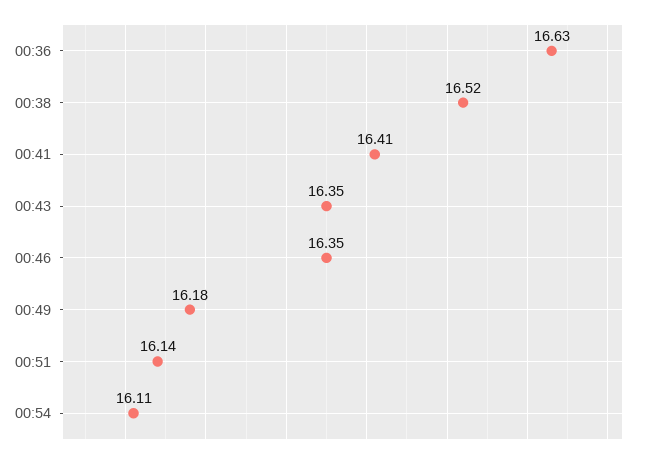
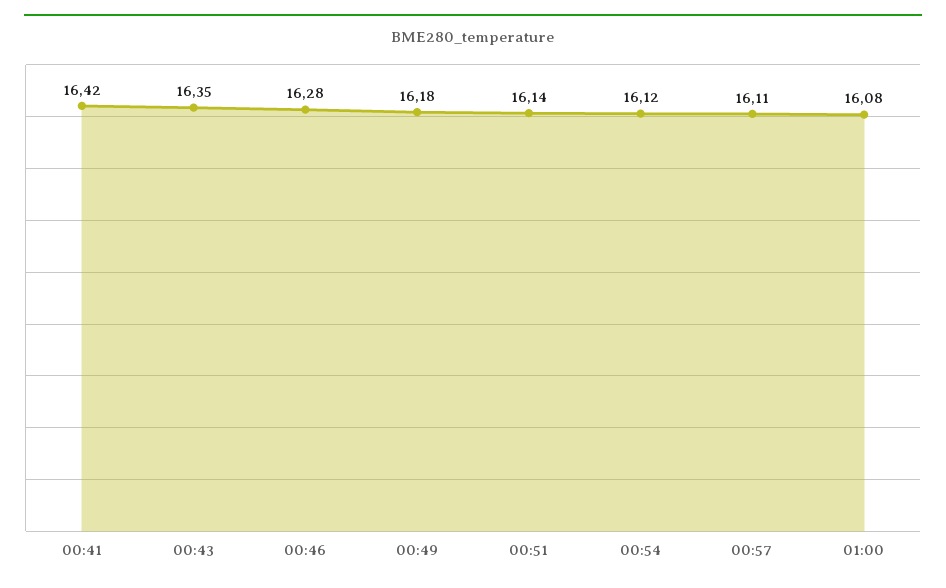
00:36: 16.63 -> none
00:38: 16.52 -> none
00:41: 16.41 -> 16.42
00:46: 16.35 -> 16.28
00:54: 16.11 -> 16.12
00:57: none -> 16.11
01:00: none -> 16.08

